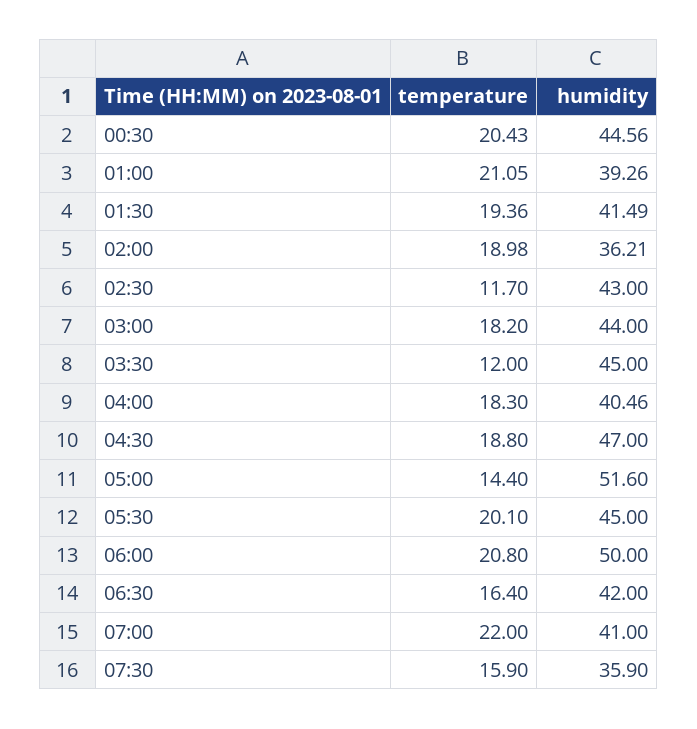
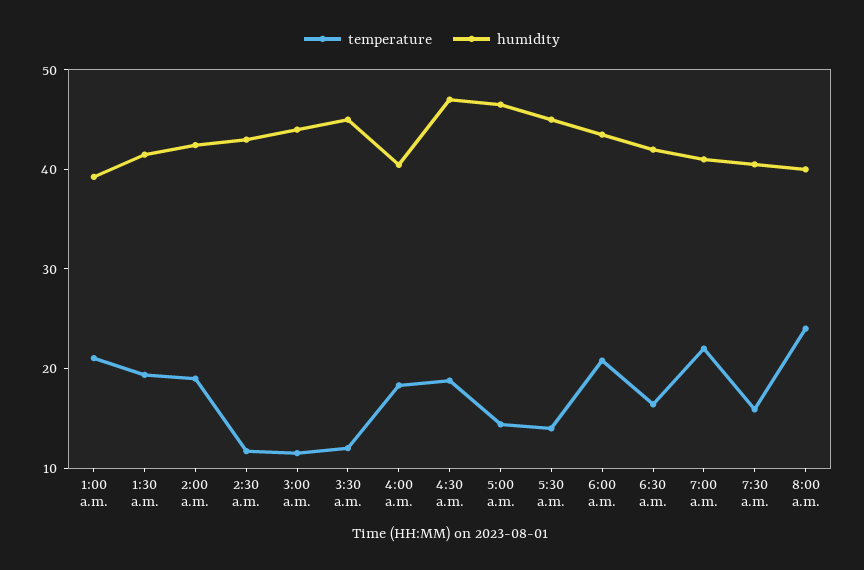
temperature, 00:30: 20.43 -> none
humidity, 00:30: 44.56 -> none
humidity, 02:00: 36.21 -> 42
temperature, 03:00: 18.2 -> 12
humidity, 05:00: 51.6 -> 46
temperature, 05:30: 20.1 -> 14
humidity, 06:00: 50 -> 44
humidity, 07:30: 35.9 -> 40
temperature, 8:00 a.m.: none -> 24
humidity, 8:00 a.m.: none -> 40

